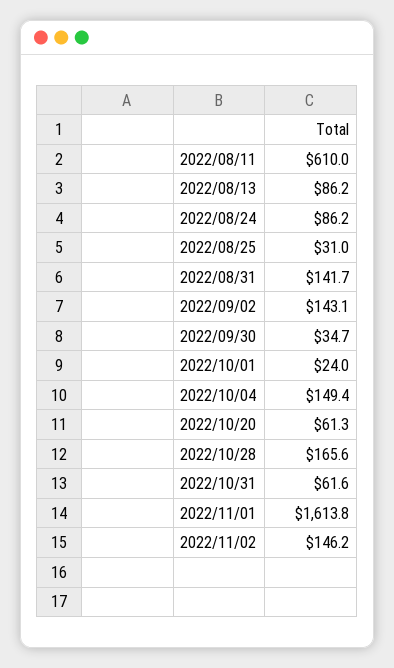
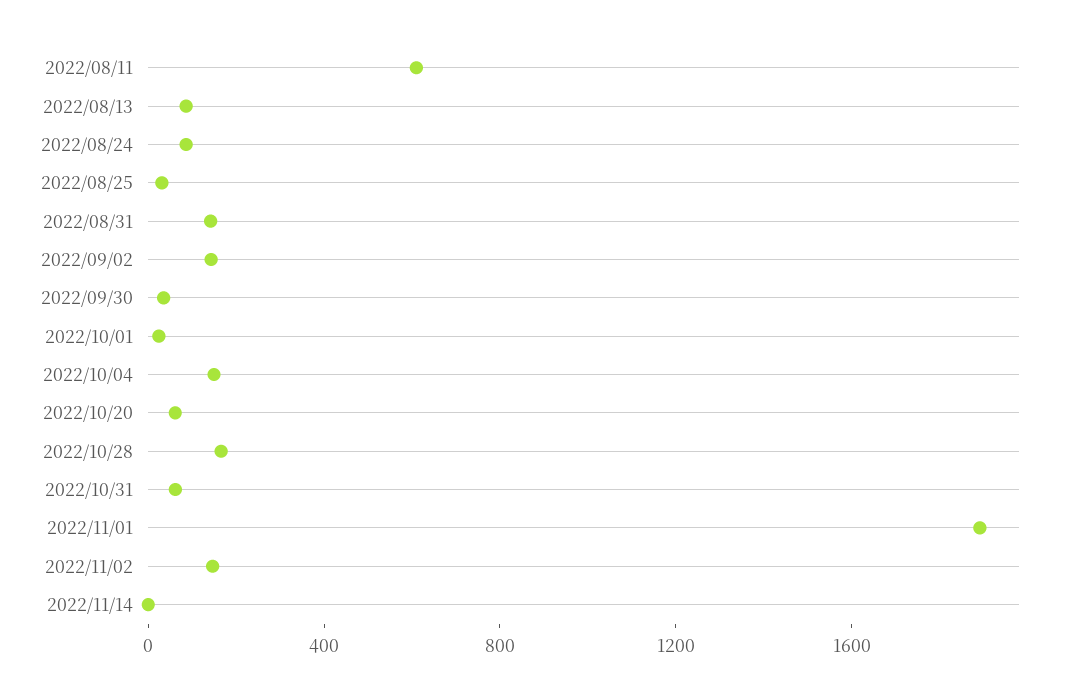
2022/11/01: 1613.8 -> 1900
2022/11/14: none -> 0

